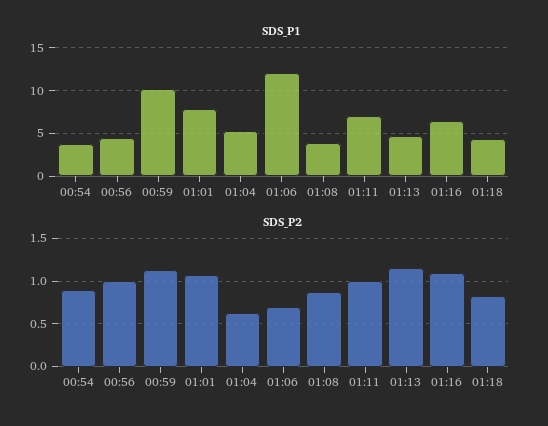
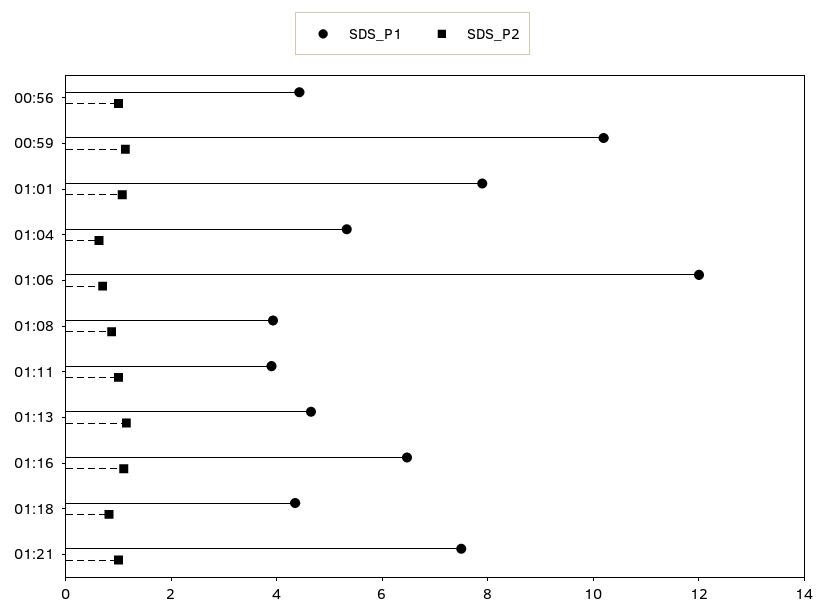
SDS_P1, 00:54: 4 -> none
SDS_P1, 01:11: 7 -> 4
SDS_P2, 00:54: 0.9 -> none
SDS_P1, 01:21: none -> 7.5
SDS_P2, 01:21: none -> 1

